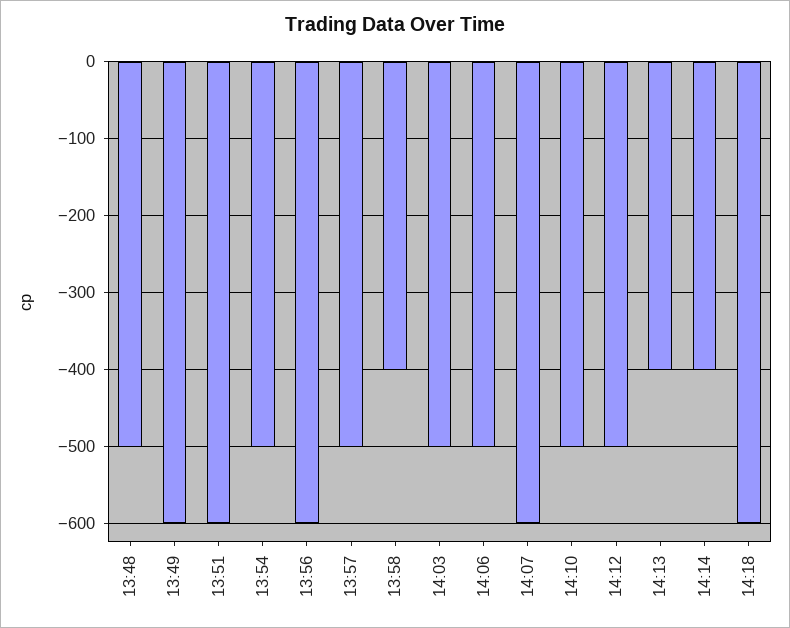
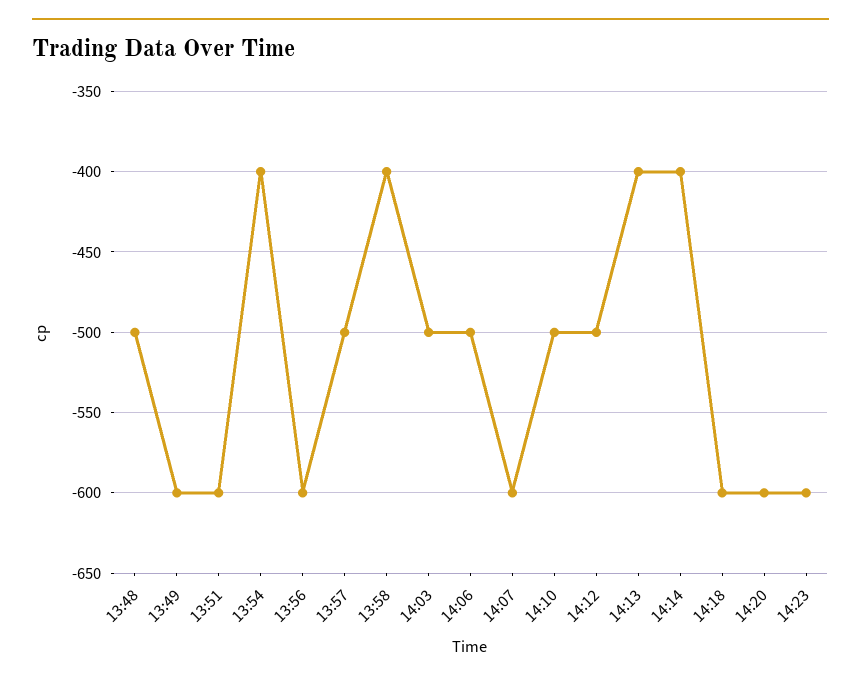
13:54: -500 -> -400
14:20: none -> -600
14:23: none -> -600

